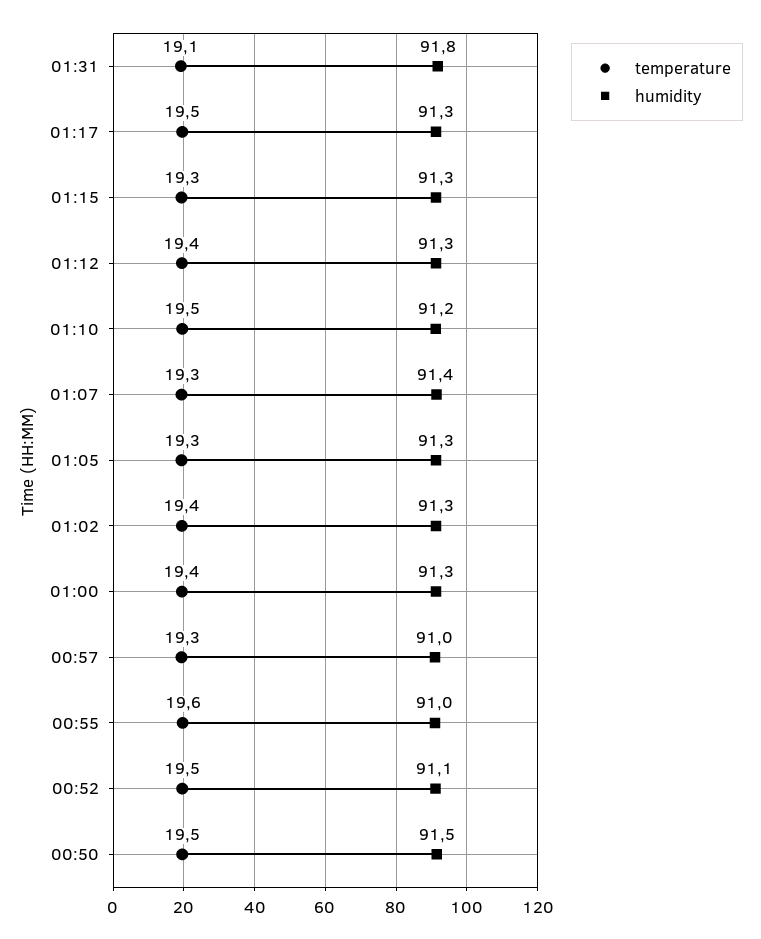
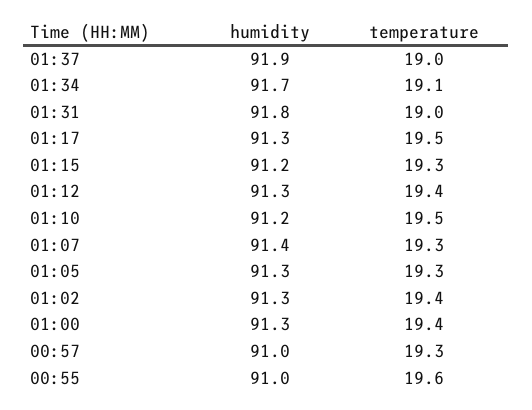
temperature, 01:31: 19.1 -> 19
humidity, 01:15: 91.3 -> 91.2
temperature, 00:52: 19.5 -> none
humidity, 00:52: 91.1 -> none
temperature, 00:50: 19.5 -> none
humidity, 00:50: 91.5 -> none
humidity, 01:37: none -> 91.9
temperature, 01:37: none -> 19
humidity, 01:34: none -> 91.7
temperature, 01:34: none -> 19.1

